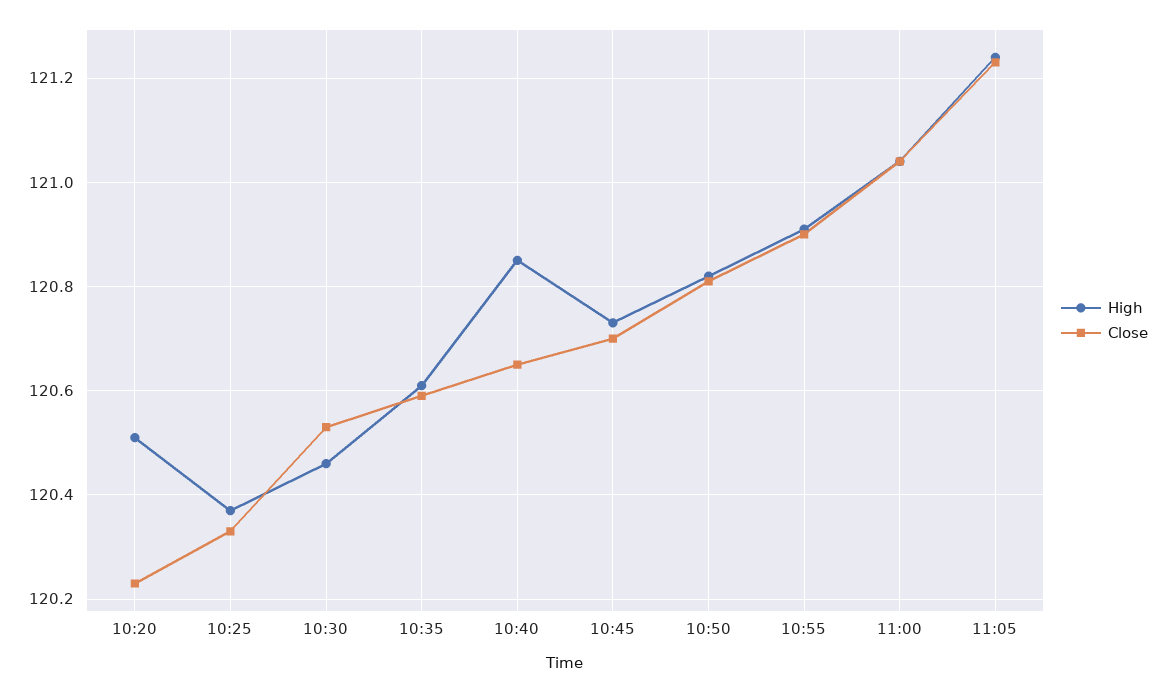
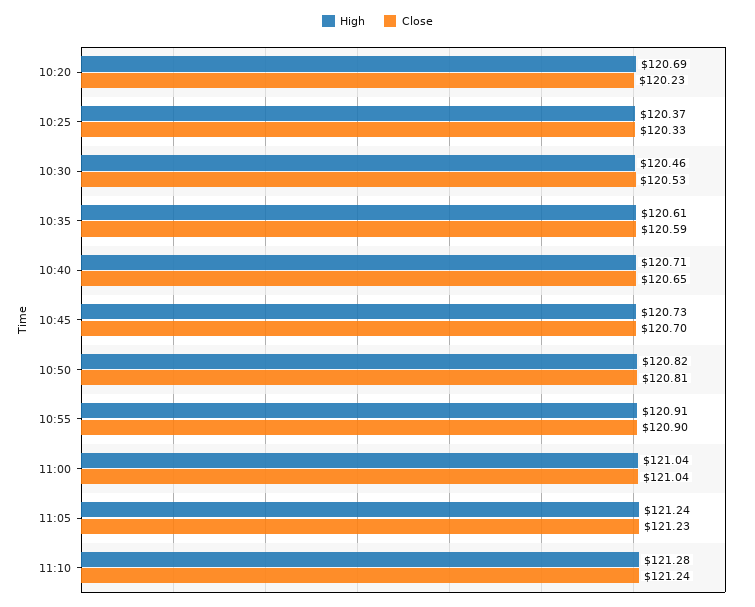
High, 10:20: 120.5 -> 120.69
High, 10:40: 120.85 -> 120.71
High, 11:10: none -> 121.28
Close, 11:10: none -> 121.24

